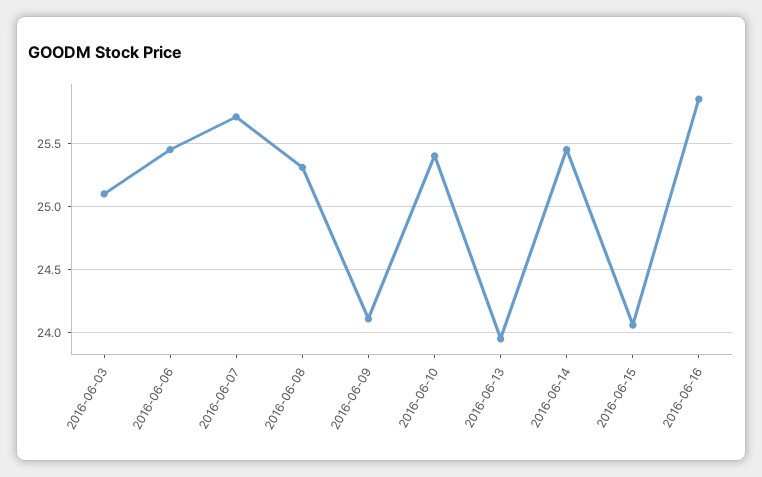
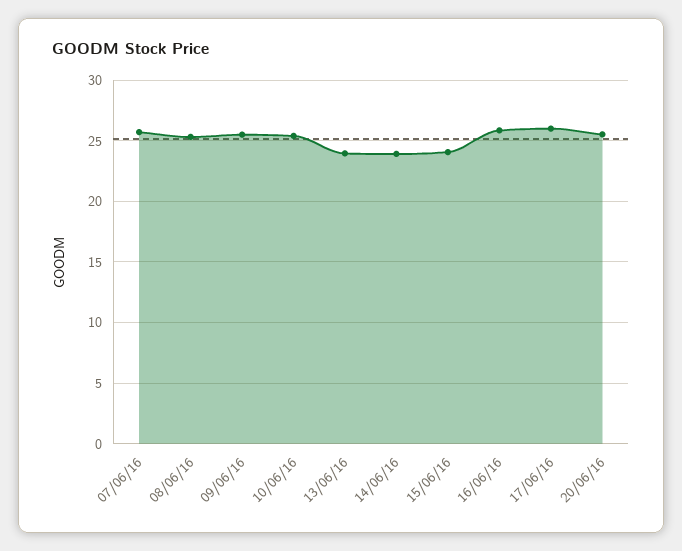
2016-06-03: 25.1 -> none
2016-06-06: 25.45 -> none
2016-06-09: 24.1 -> 25.5
2016-06-14: 25.45 -> 24
17/06/16: none -> 26
20/06/16: none -> 25.5

